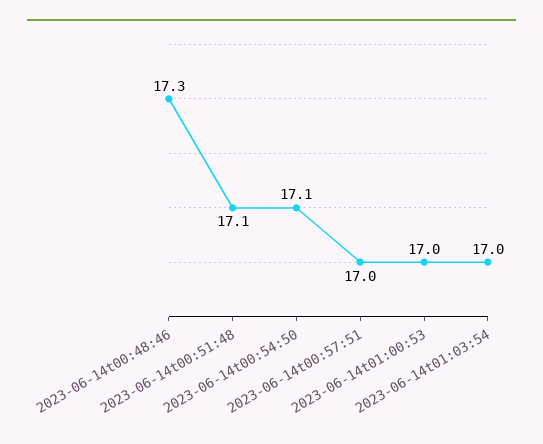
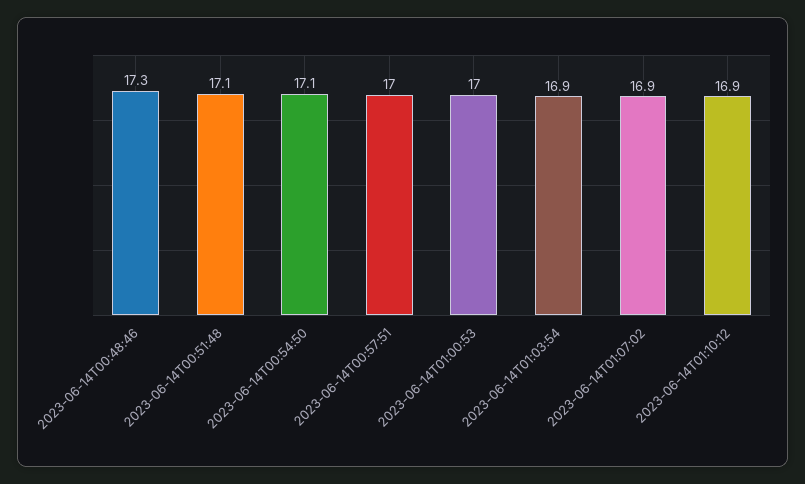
2023-06-14t01:03:54: 17 -> 16.9
2023-06-14T01:07:02: none -> 16.9
2023-06-14T01:10:12: none -> 16.9

